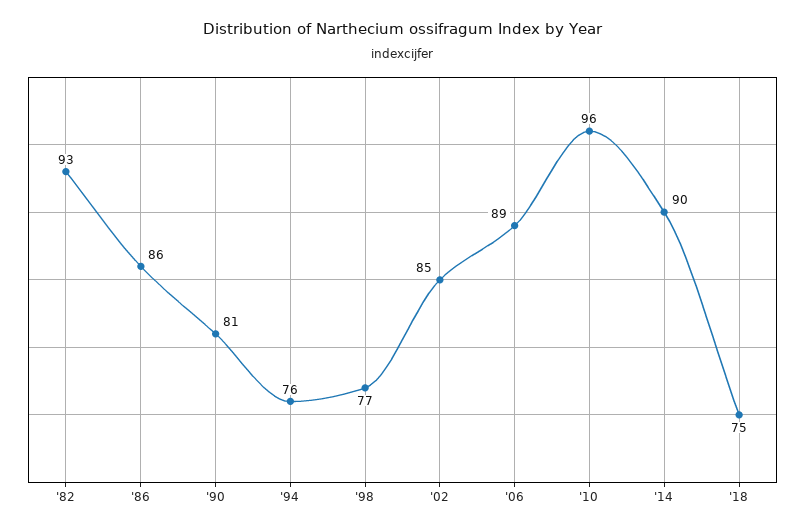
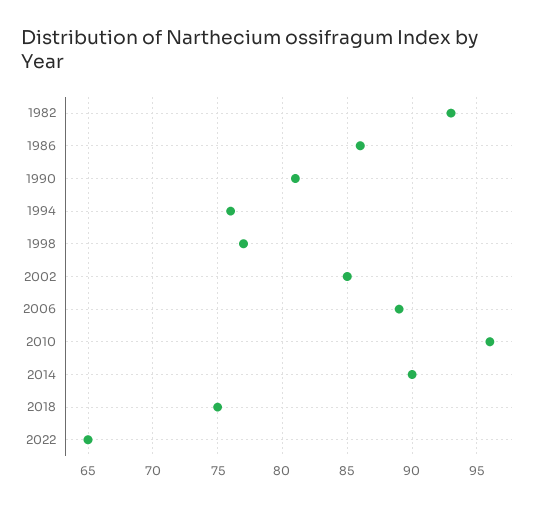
2022: none -> 65

